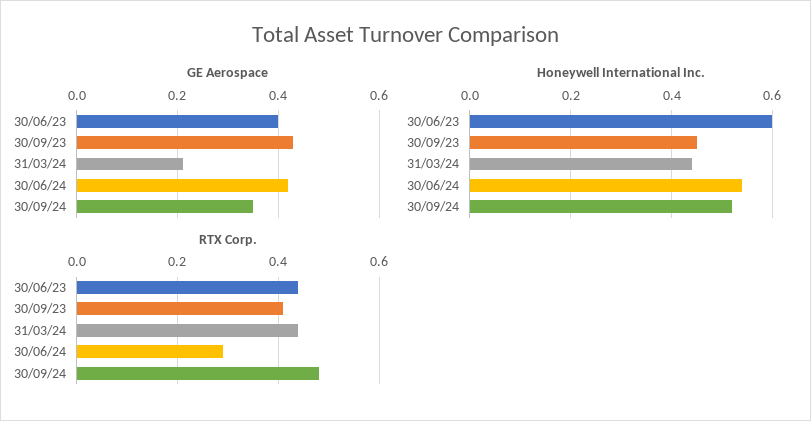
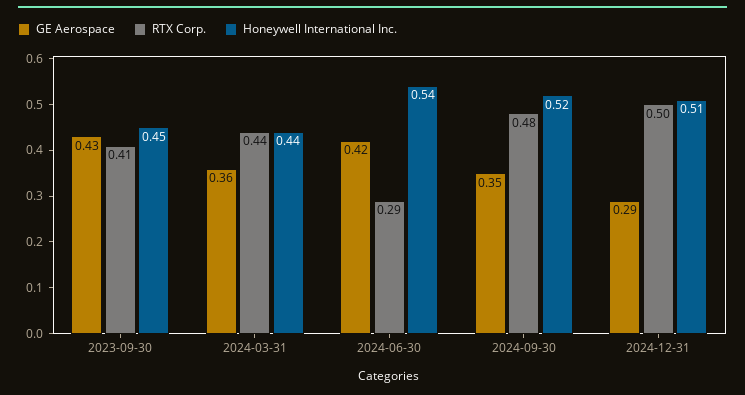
GE Aerospace, 30/06/23: 0.4 -> none
GE Aerospace, 31/03/24: 0.2 -> 0.36
Honeywell International Inc., 30/06/23: 0.6 -> none
RTX Corp., 30/06/23: 0.45 -> none
GE Aerospace, 2024-12-31: none -> 0.29
RTX Corp., 2024-12-31: none -> 0.5
Honeywell International Inc., 2024-12-31: none -> 0.51

